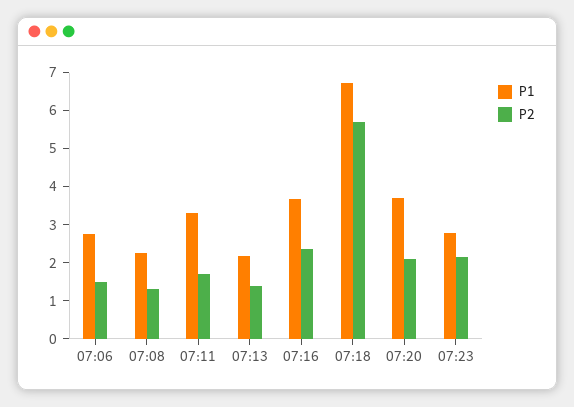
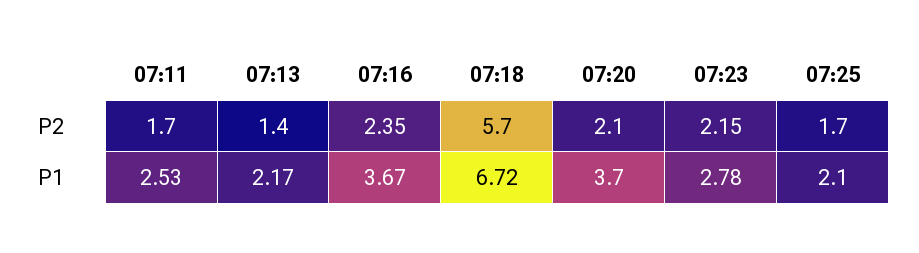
P1, 07:06: 2.75 -> none
P2, 07:06: 1.5 -> none
P1, 07:08: 2.25 -> none
P2, 07:08: 1.25 -> none
P1, 07:11: 3.25 -> 2.53
P2, 07:25: none -> 1.7
P1, 07:25: none -> 2.1

